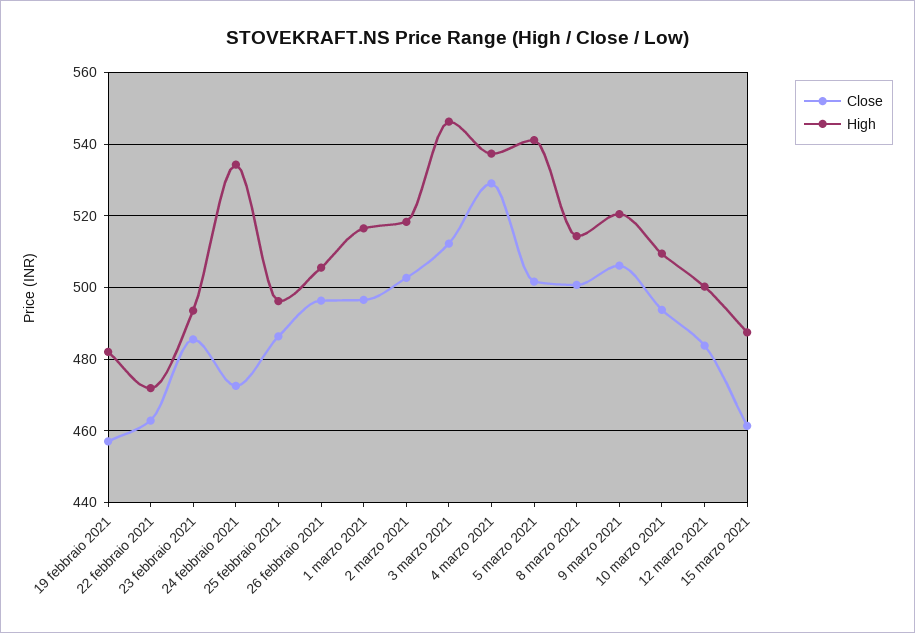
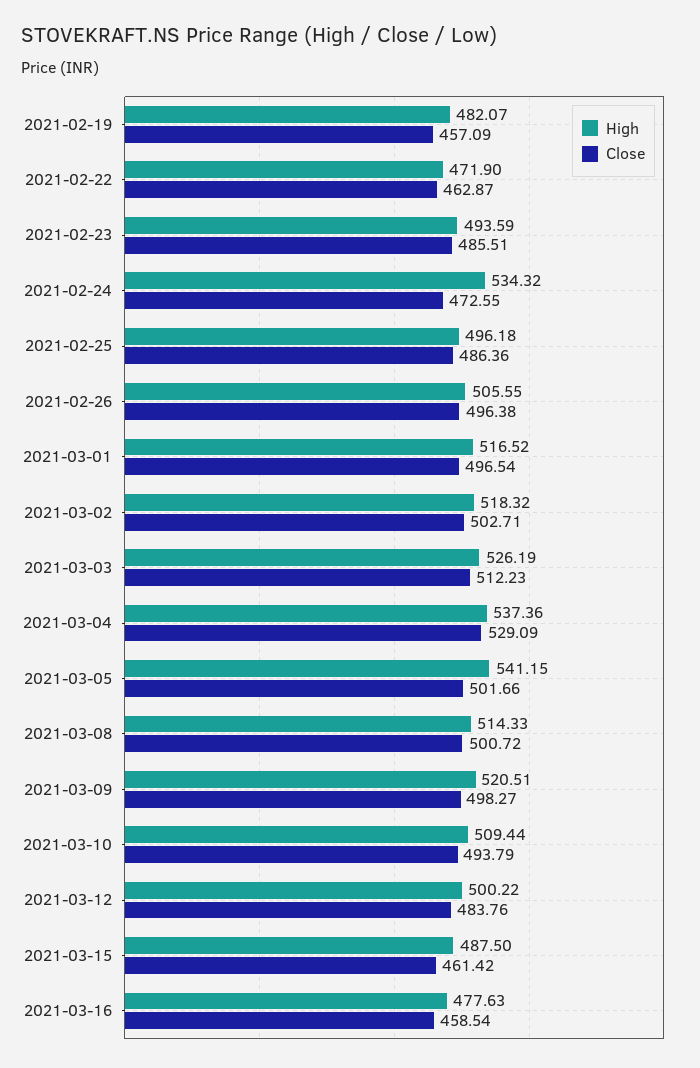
High, 3 marzo 2021: 546 -> 526.19
Close, 9 marzo 2021: 506 -> 498.27
High, 2021-03-16: none -> 477.63
Close, 2021-03-16: none -> 458.54

